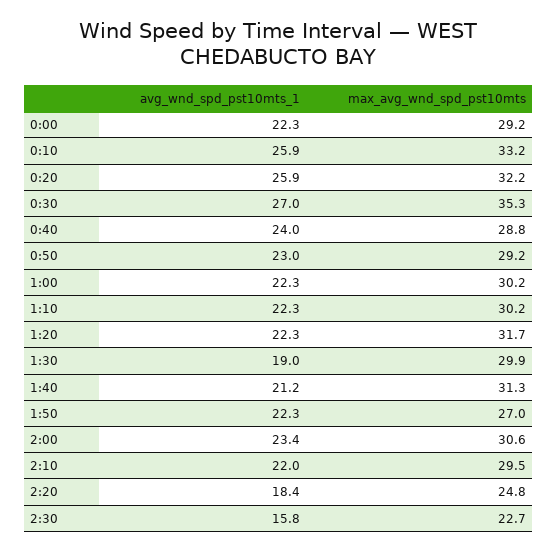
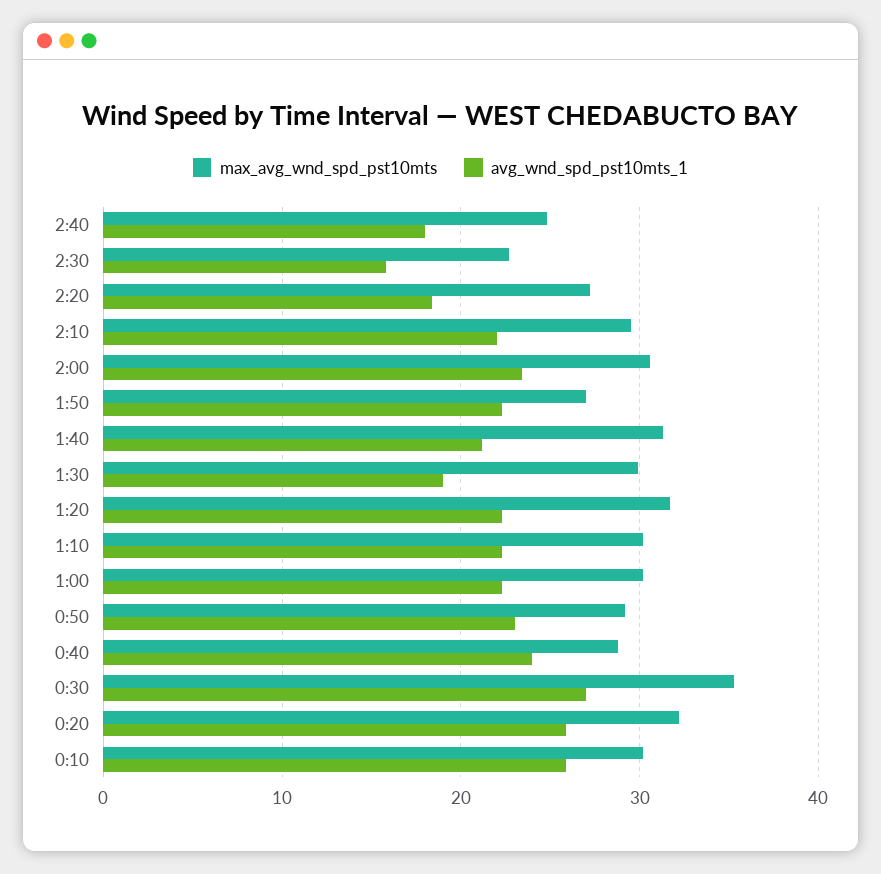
avg_wnd_spd_pst10mts_1, 0:00: 22.3 -> none
max_avg_wnd_spd_pst10mts, 0:00: 29.2 -> none
max_avg_wnd_spd_pst10mts, 0:10: 33.2 -> 30
max_avg_wnd_spd_pst10mts, 2:20: 24.8 -> 27
max_avg_wnd_spd_pst10mts, 2:40: none -> 25
avg_wnd_spd_pst10mts_1, 2:40: none -> 18

